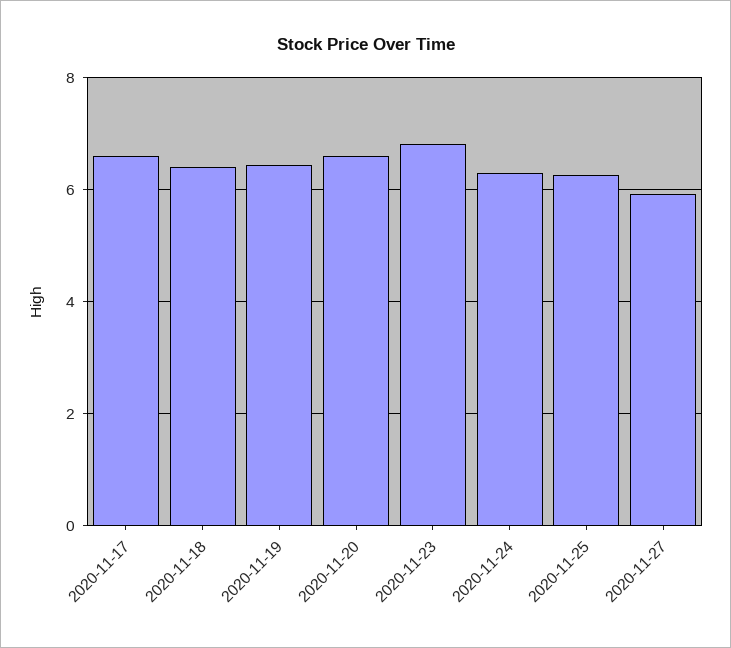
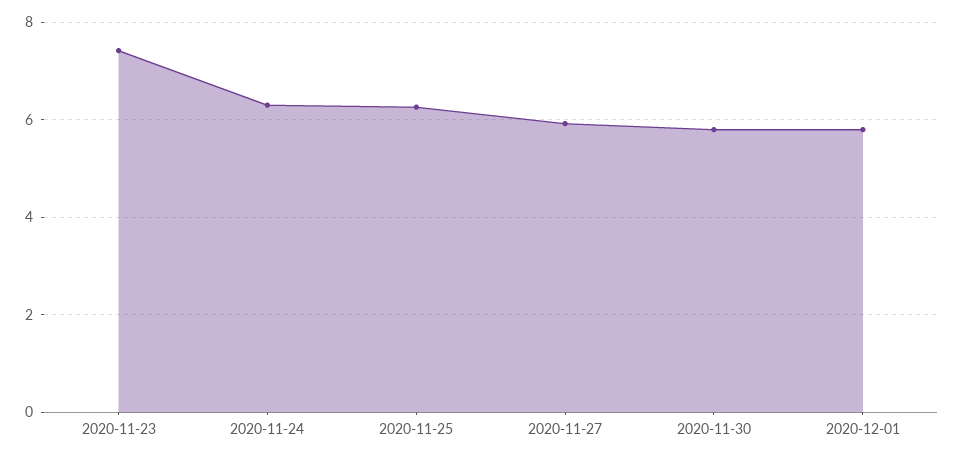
2020-11-17: 6.6 -> none
2020-11-18: 6.4 -> none
2020-11-19: 6.4 -> none
2020-11-20: 6.6 -> none
2020-11-23: 6.8 -> 7.4
2020-11-30: none -> 5.8
2020-12-01: none -> 5.8

